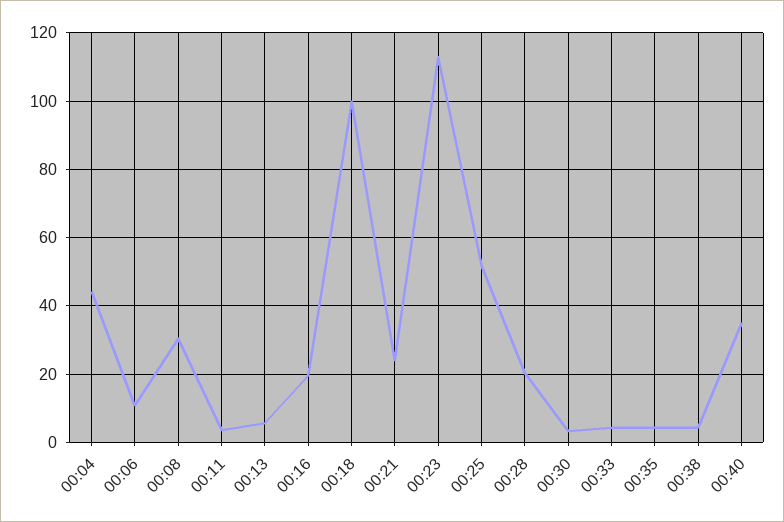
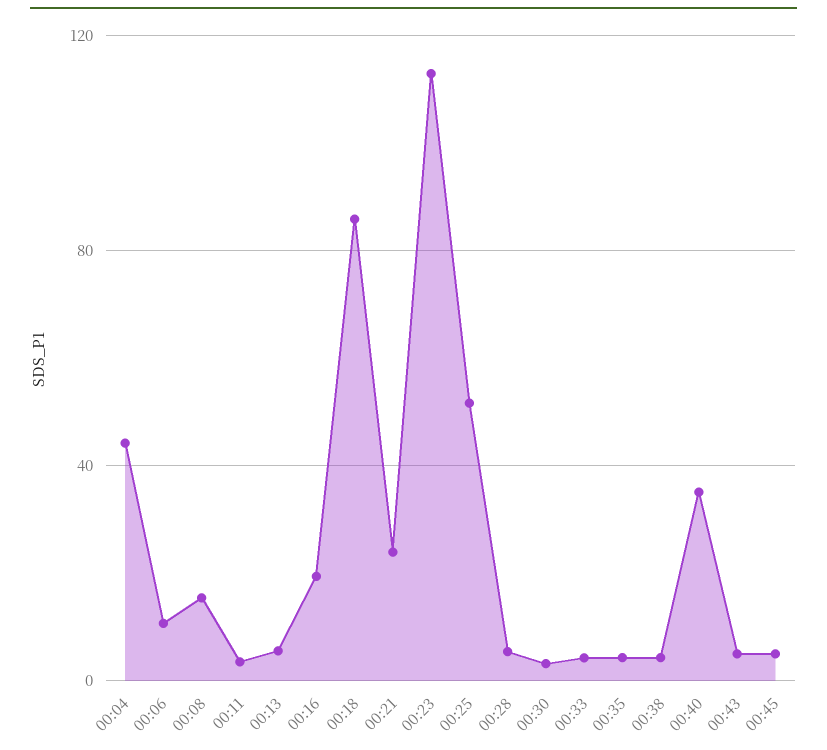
00:08: 30 -> 15
00:18: 100 -> 85
00:28: 20 -> 5
00:43: none -> 5
00:45: none -> 5

